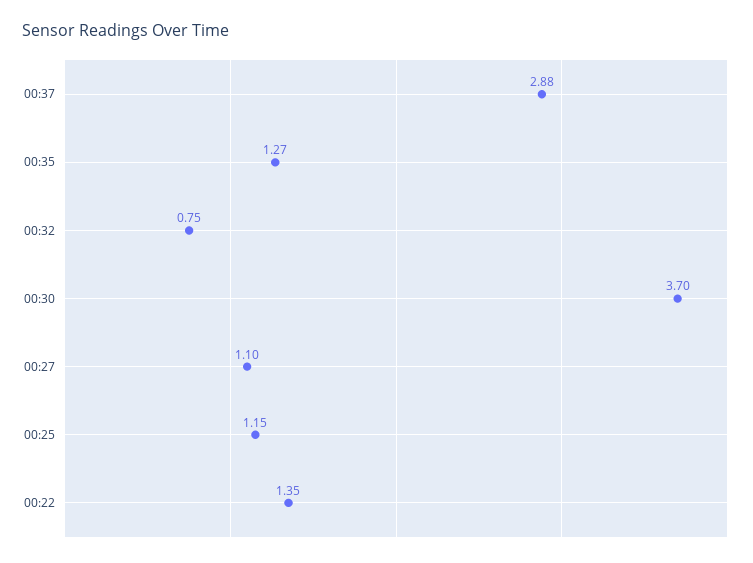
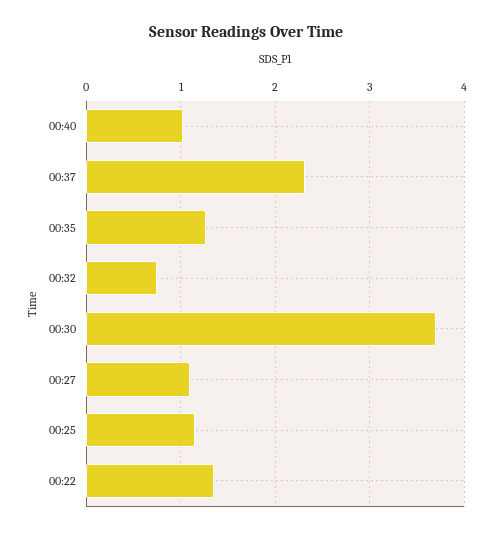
00:37: 2.88 -> 2.3
00:40: none -> 1

